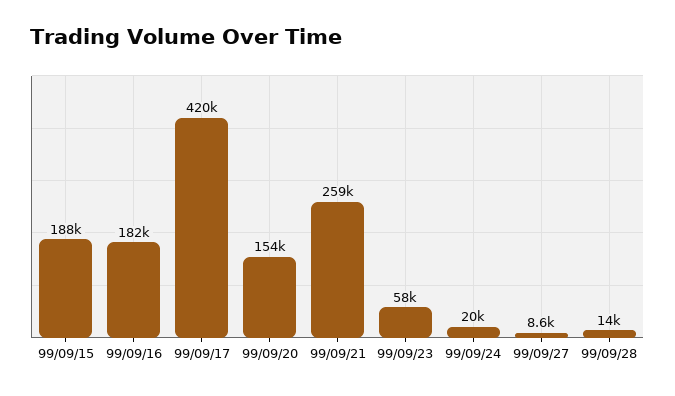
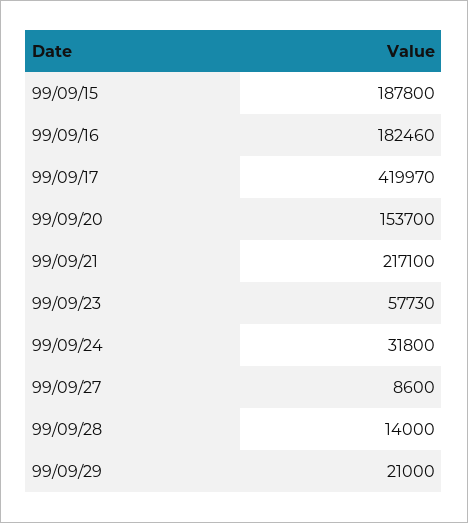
99/09/21: 259000 -> 217100
99/09/24: 20000 -> 31800
99/09/29: none -> 21000

